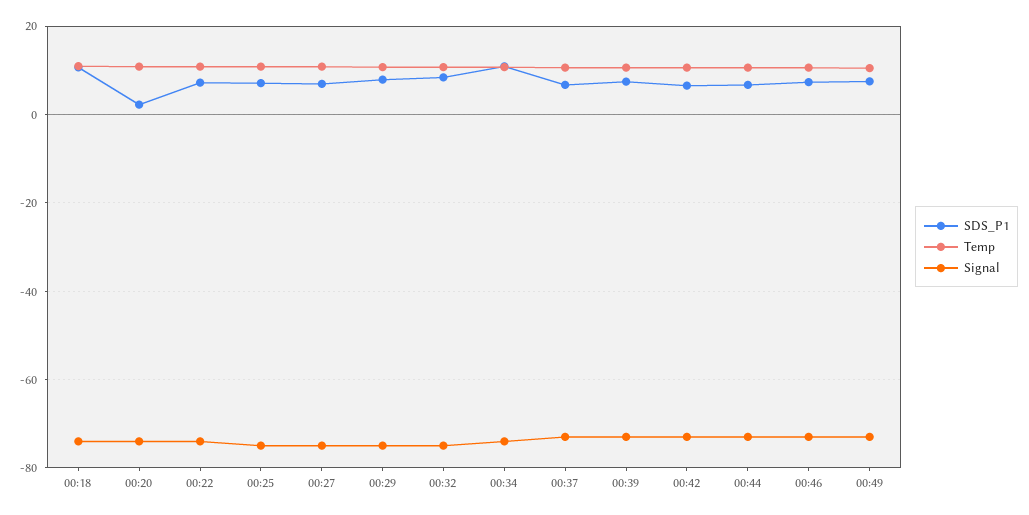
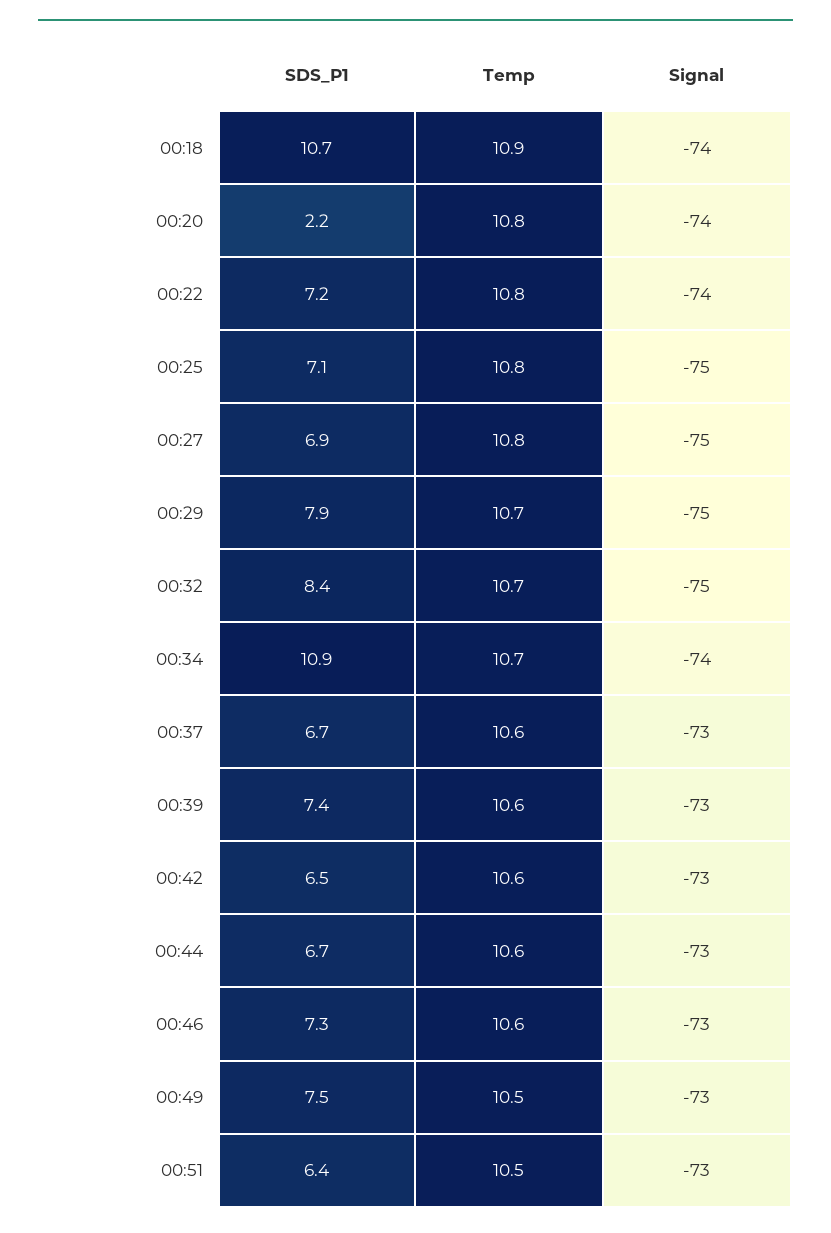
SDS_P1, 00:51: none -> 6.4
Temp, 00:51: none -> 10.5
Signal, 00:51: none -> -73

